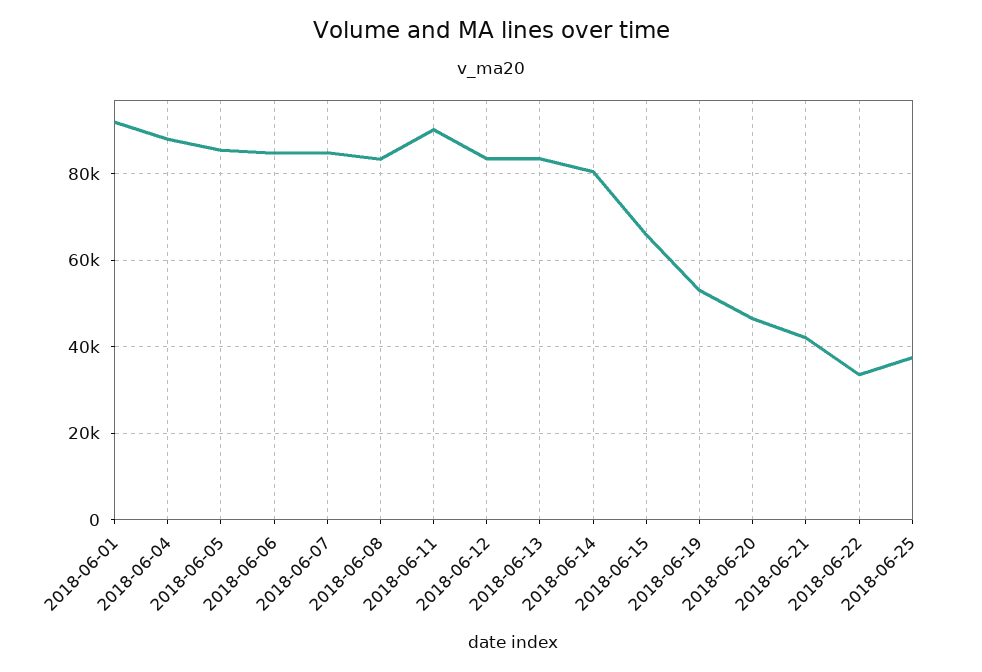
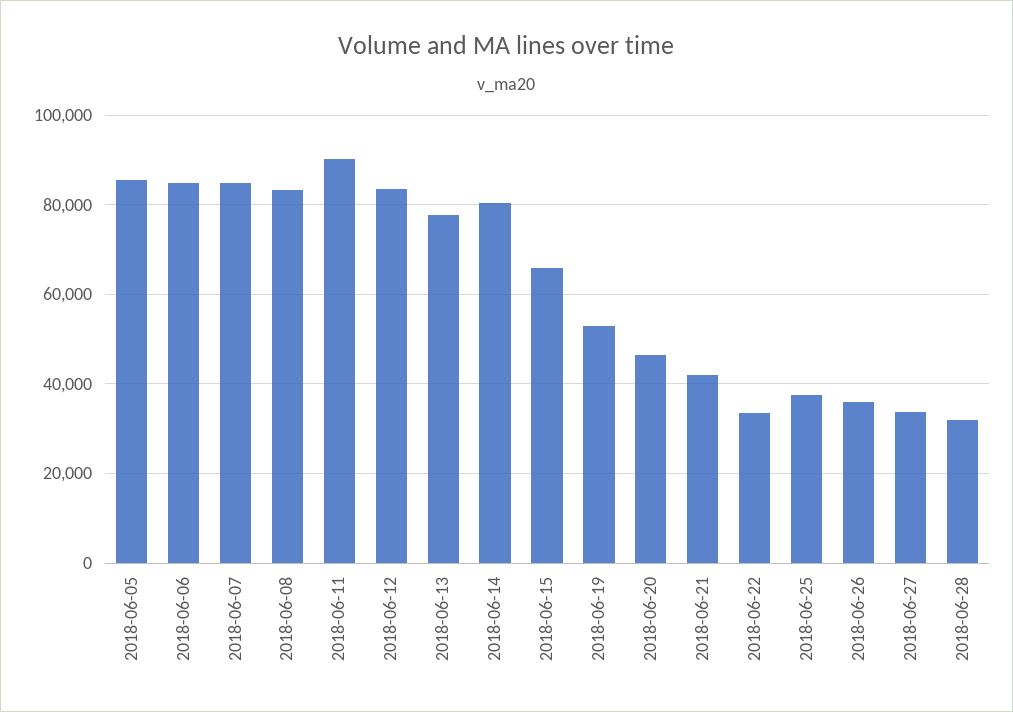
2018-06-01: 92000 -> none
2018-06-04: 88000 -> none
2018-06-13: 84000 -> 78000
2018-06-26: none -> 36000
2018-06-27: none -> 34000
2018-06-28: none -> 32000

